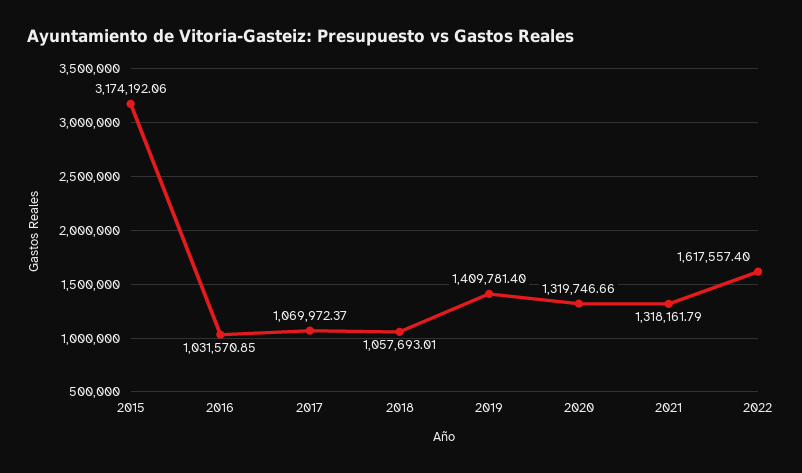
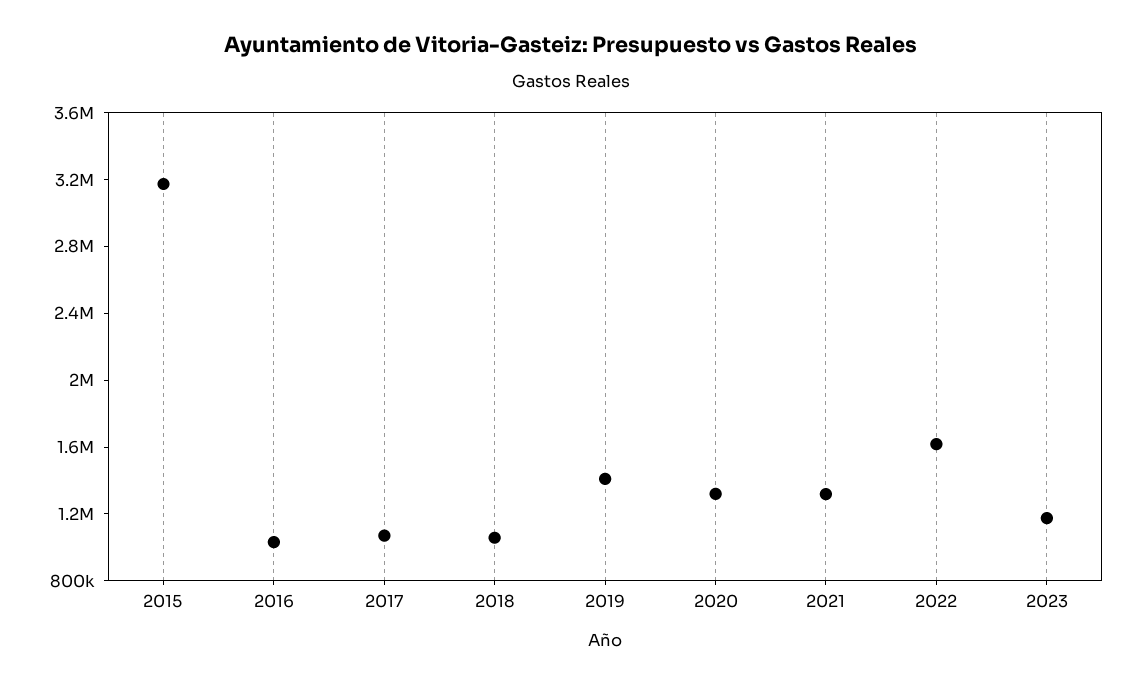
2023: none -> 1200000

